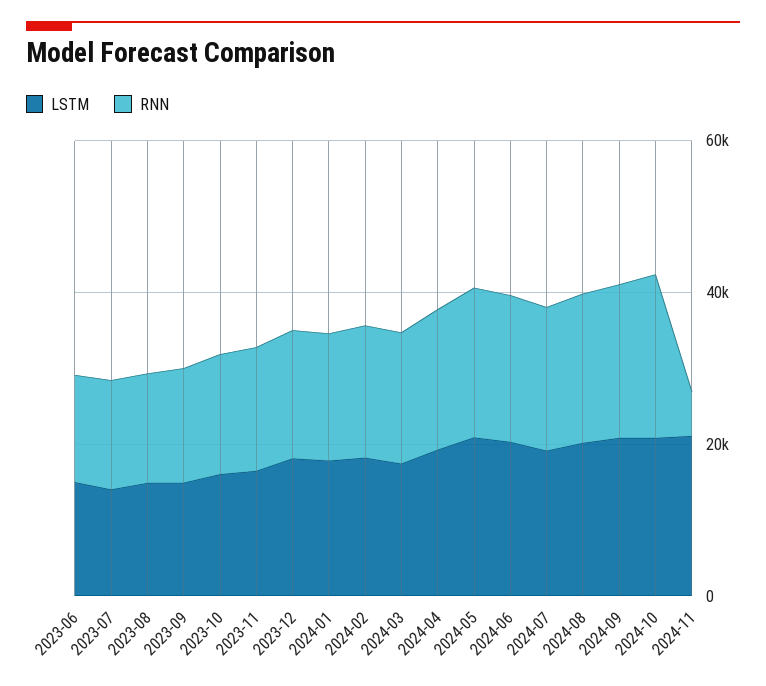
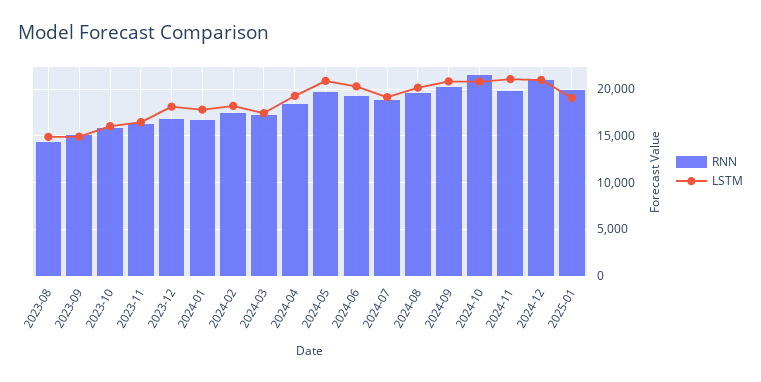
LSTM, 2023-06: 15000 -> none
RNN, 2023-06: 15000 -> none
LSTM, 2023-07: 15000 -> none
RNN, 2023-07: 15000 -> none
RNN, 2024-11: 5000 -> 20000
RNN, 2024-12: none -> 21000
LSTM, 2024-12: none -> 21000
RNN, 2025-01: none -> 20000
LSTM, 2025-01: none -> 19000

